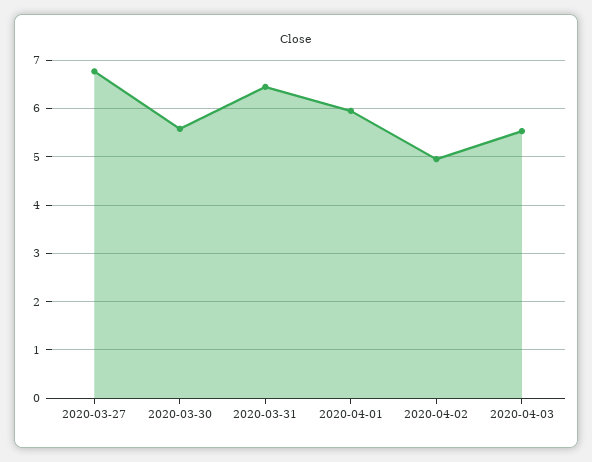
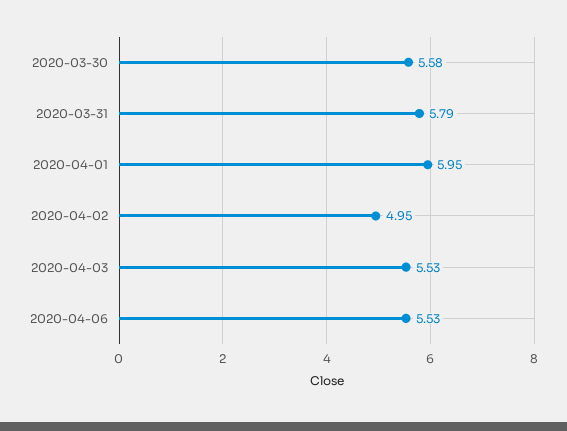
2020-03-27: 6.8 -> none
2020-03-31: 6.4 -> 5.79
2020-04-06: none -> 5.53

